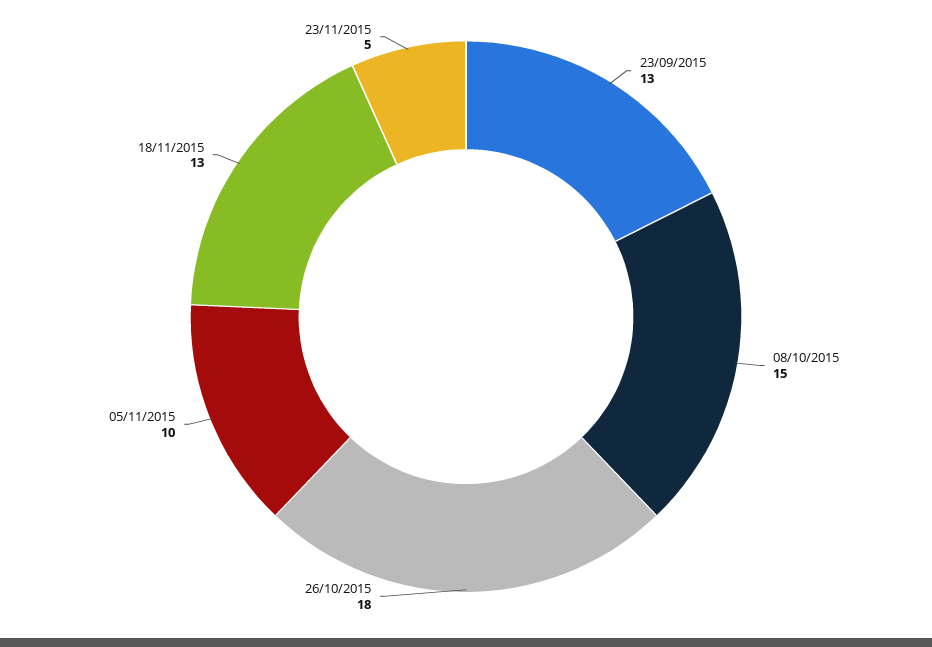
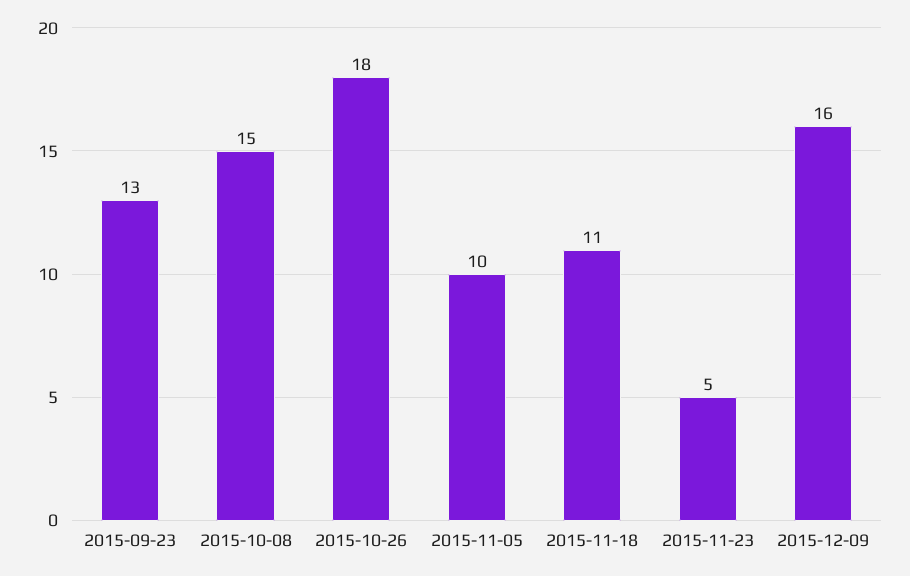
18/11/2015: 13 -> 11
2015-12-09: none -> 16

